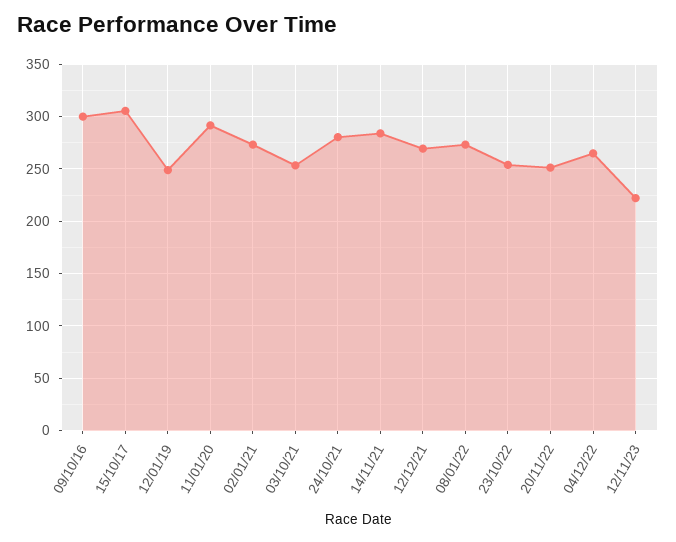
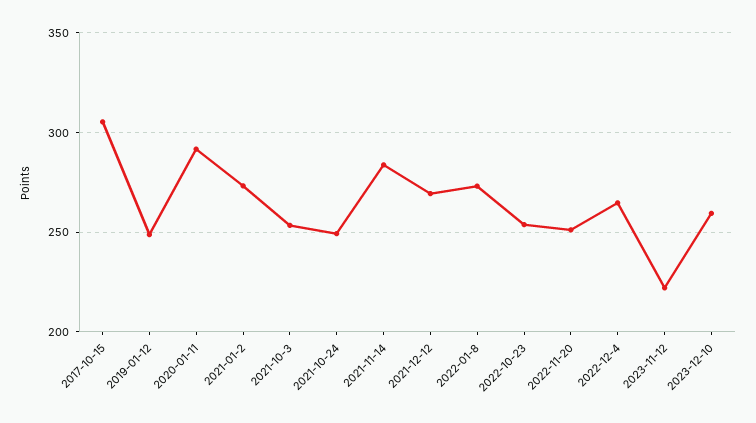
09/10/16: 300 -> none
24/10/21: 280 -> 250
2023-12-10: none -> 260

